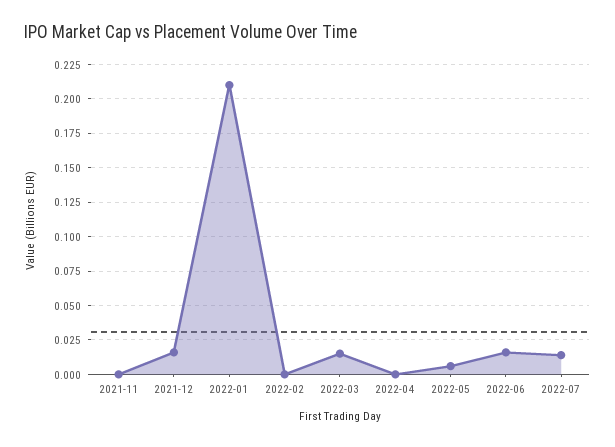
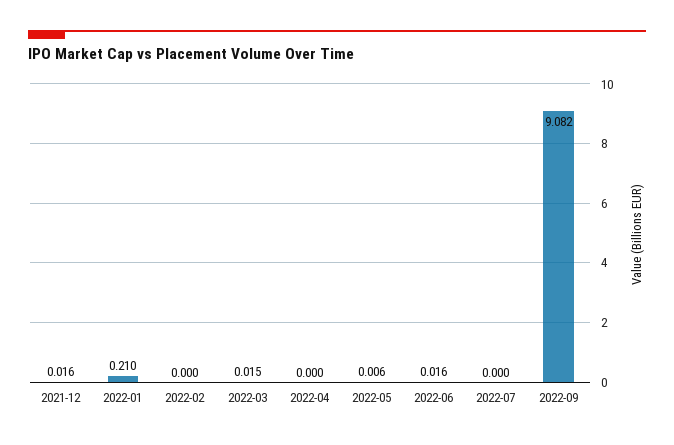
2021-11: 0 -> none
2022-07: 0.015 -> 0
2022-09: none -> 9.082

